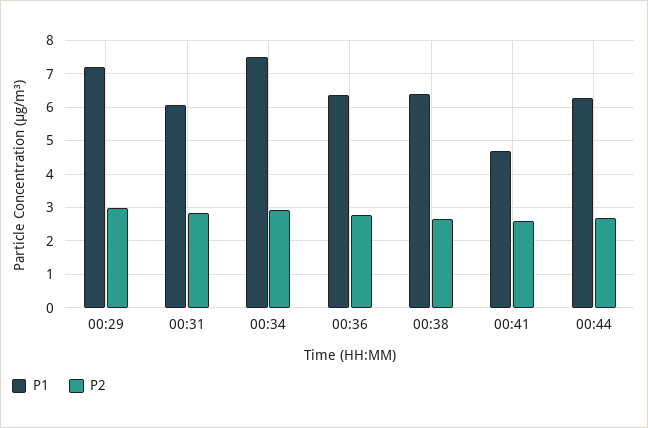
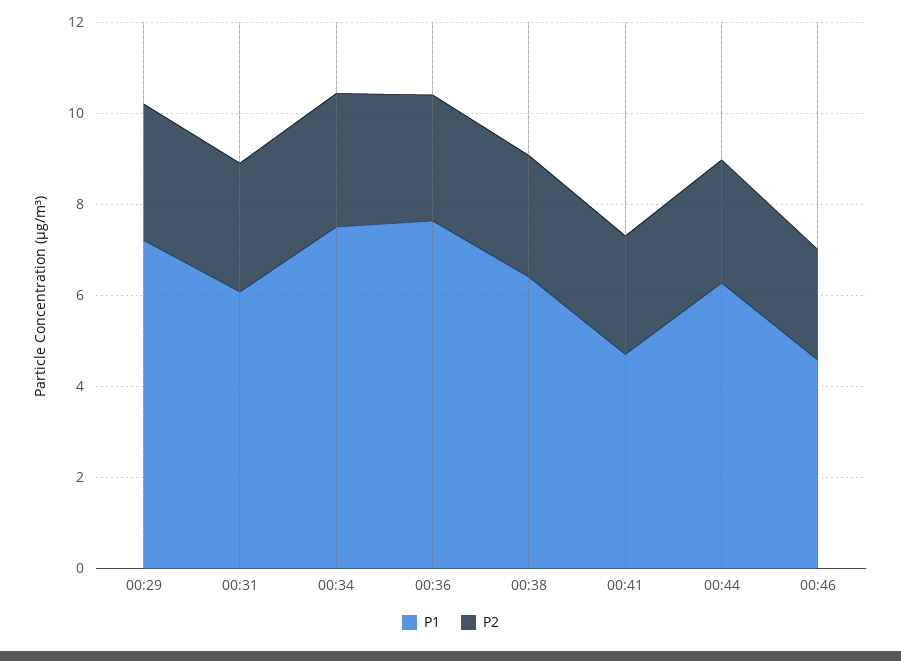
P1, 00:36: 6.4 -> 7.5
P1, 00:46: none -> 4.5
P2, 00:46: none -> 2.5

